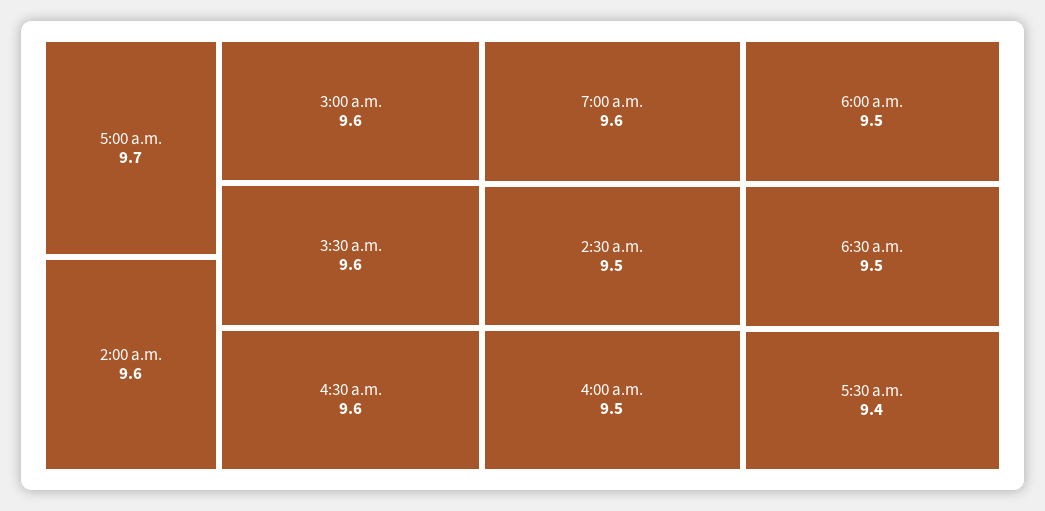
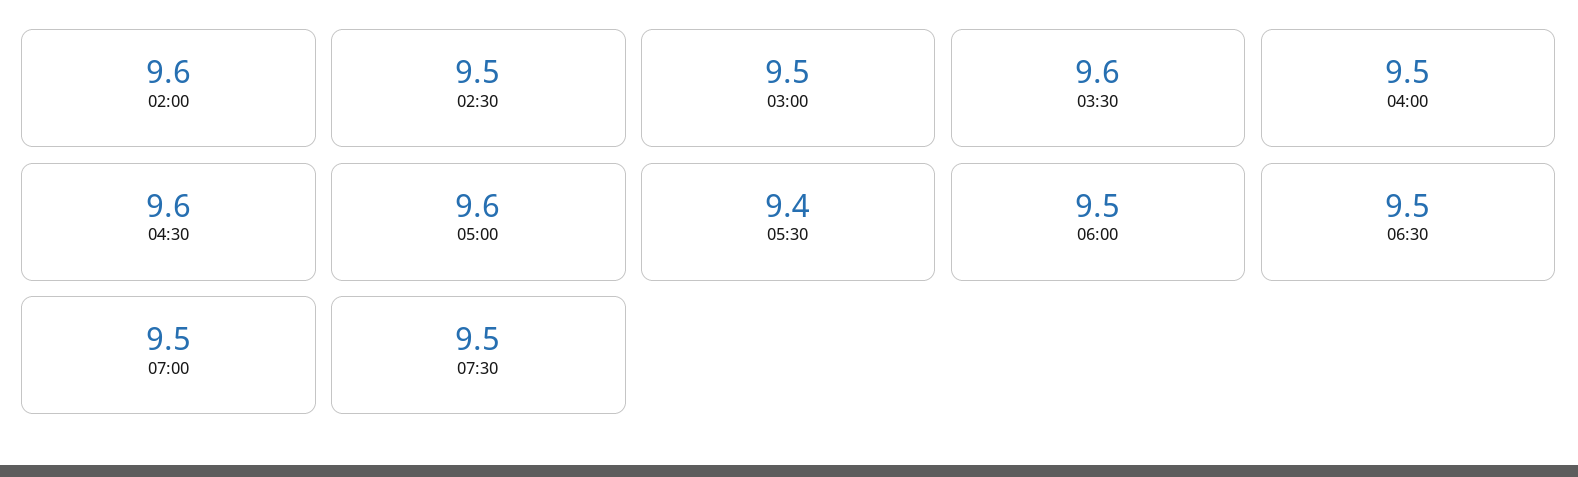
5:00 a.m.: 9.7 -> 9.6
3:00 a.m.: 9.6 -> 9.5
7:00 a.m.: 9.6 -> 9.5
07:30: none -> 9.5

